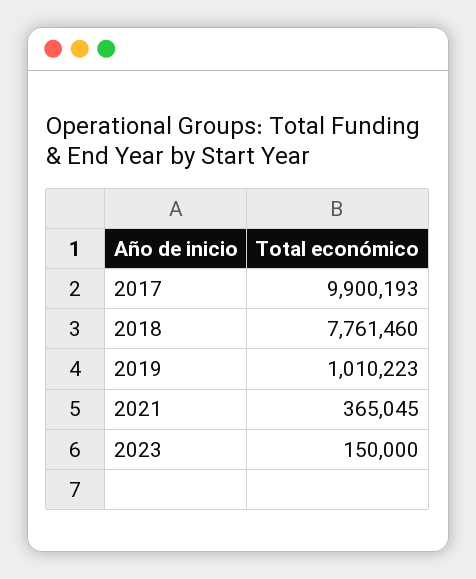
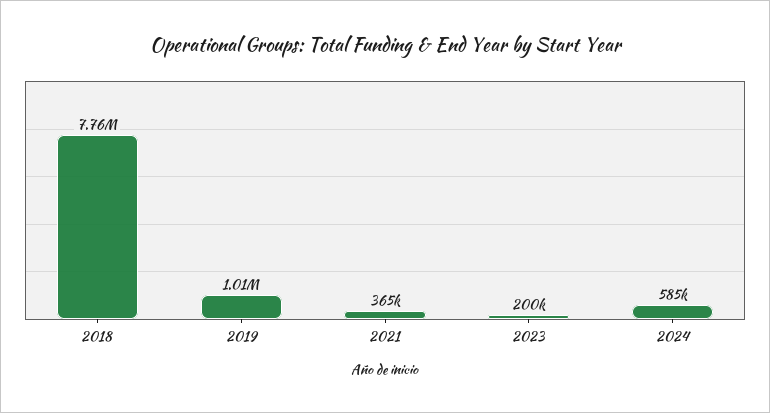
2017: 9900193 -> none
2023: 150000 -> 200000
2024: none -> 585000

